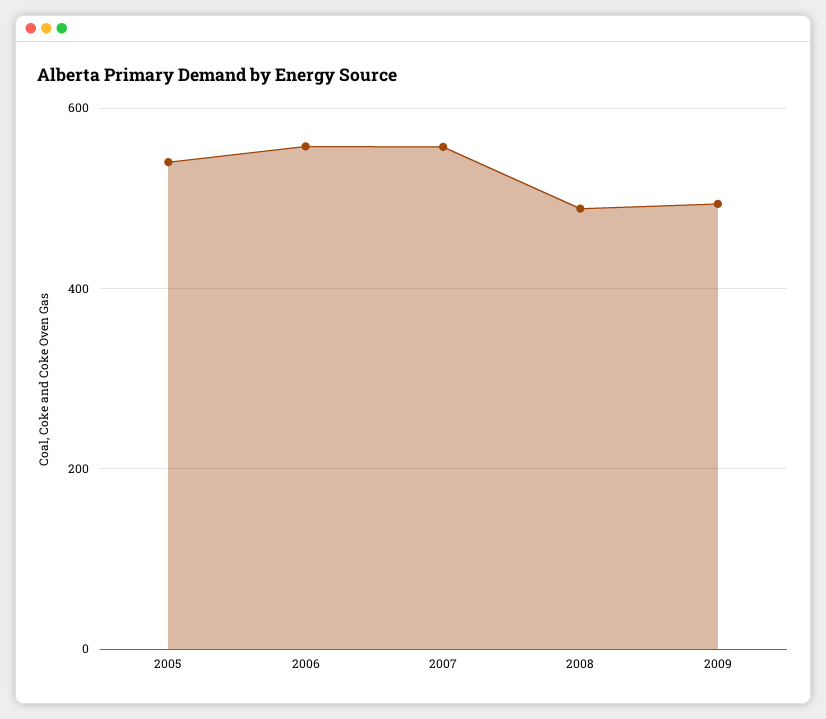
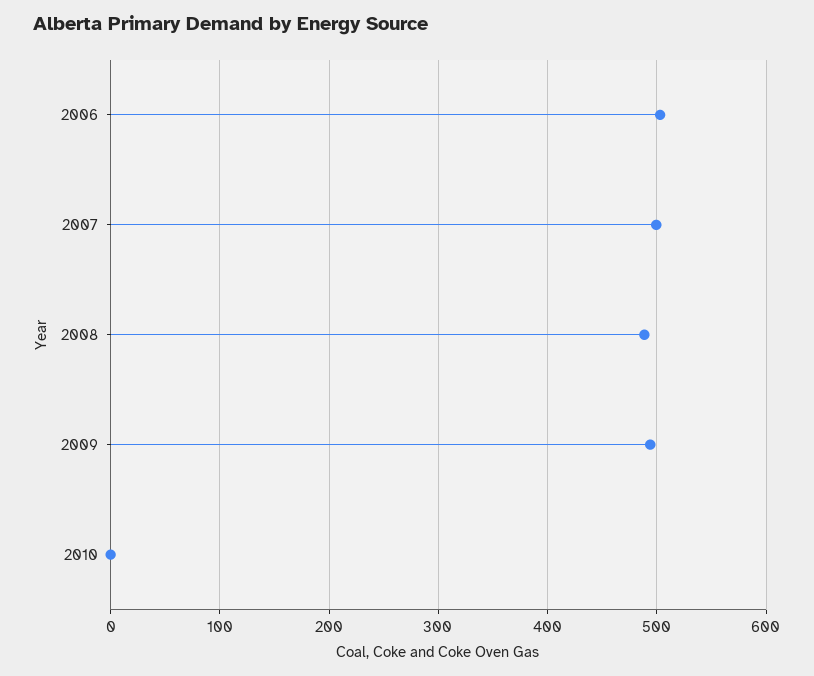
2005: 540 -> none
2006: 560 -> 500
2007: 560 -> 500
2010: none -> 0

